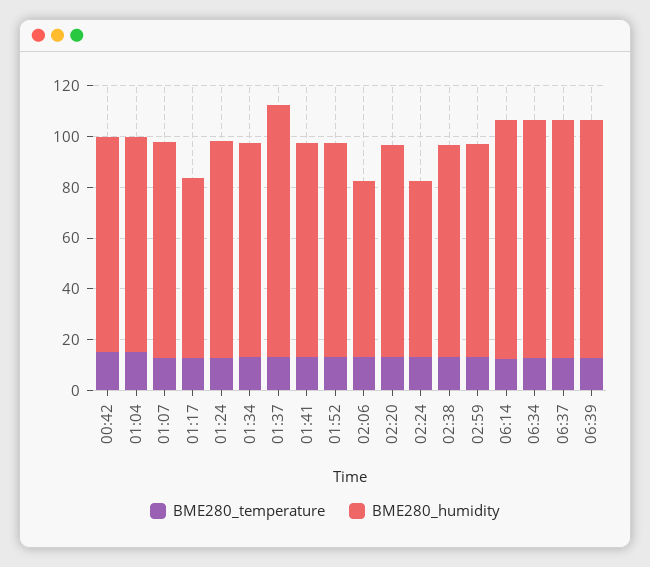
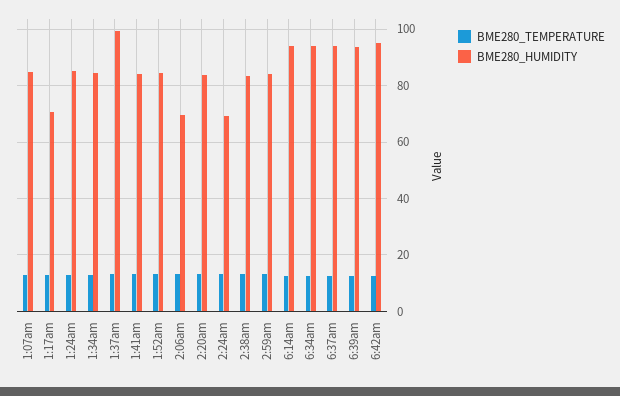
BME280_temperature, 00:42: 15 -> none
BME280_humidity, 00:42: 85 -> none
BME280_temperature, 01:04: 15 -> none
BME280_humidity, 01:04: 85 -> none
BME280_temperature, 6:42am: none -> 12.5
BME280_humidity, 6:42am: none -> 95

